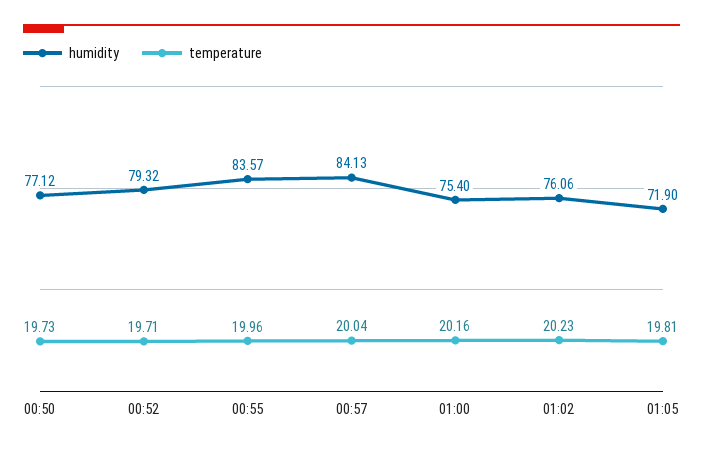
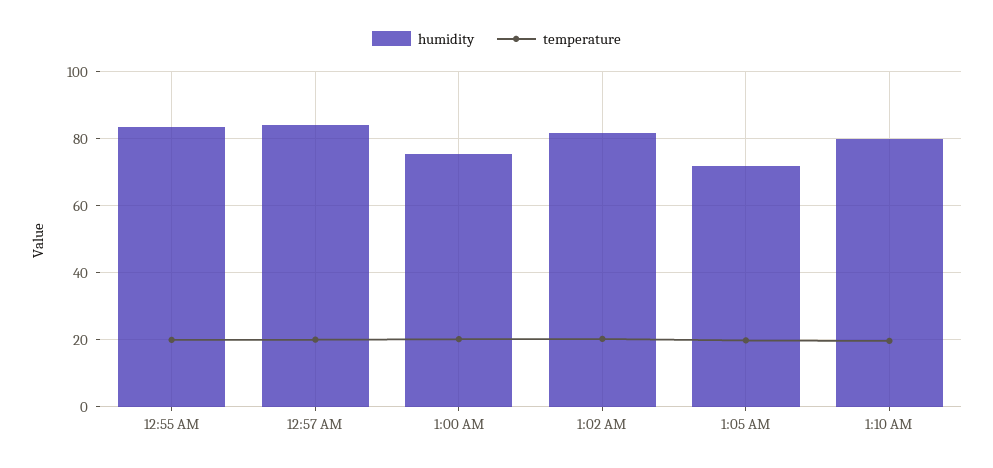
humidity, 00:50: 77.12 -> none
temperature, 00:50: 19.73 -> none
humidity, 00:52: 79.32 -> none
temperature, 00:52: 19.71 -> none
humidity, 01:02: 76.06 -> 82
humidity, 1:10 AM: none -> 80
temperature, 1:10 AM: none -> 20

